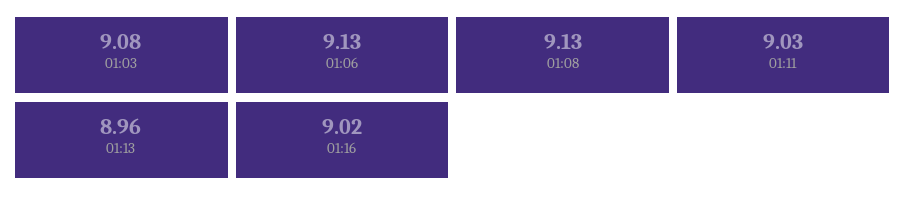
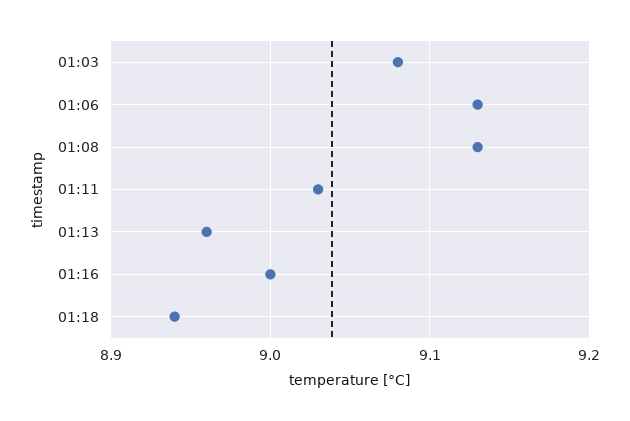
01:16: 9.02 -> 9
01:18: none -> 8.94

